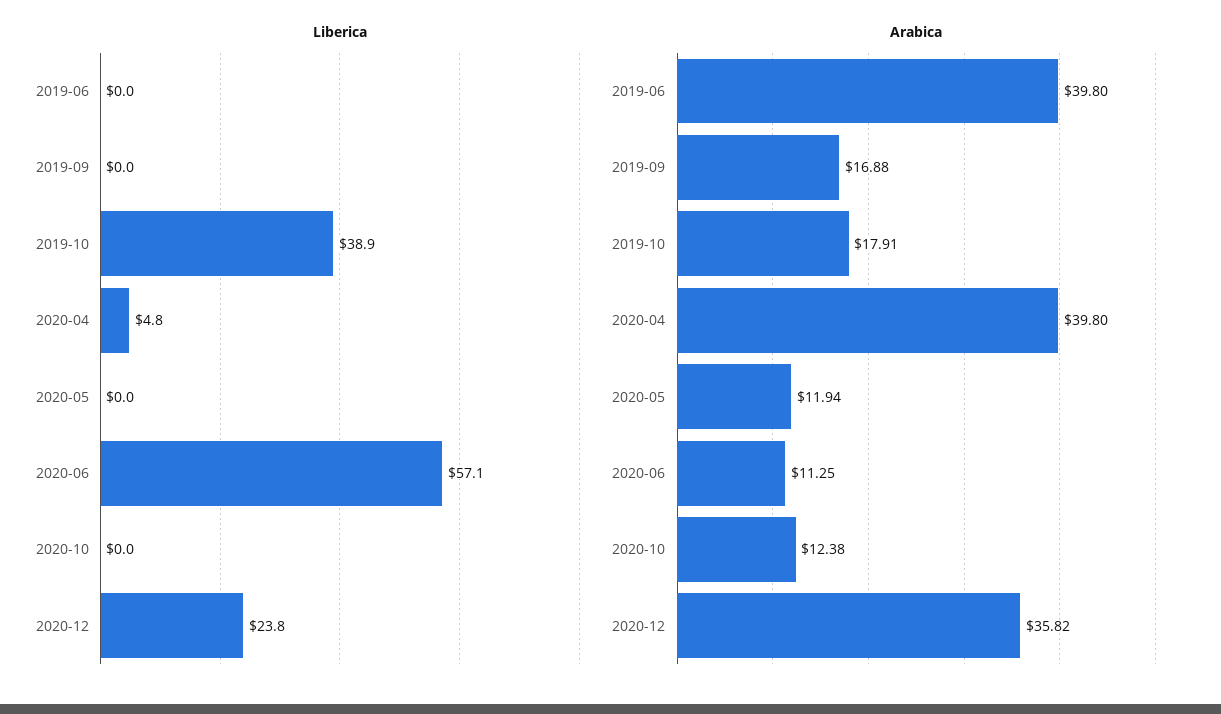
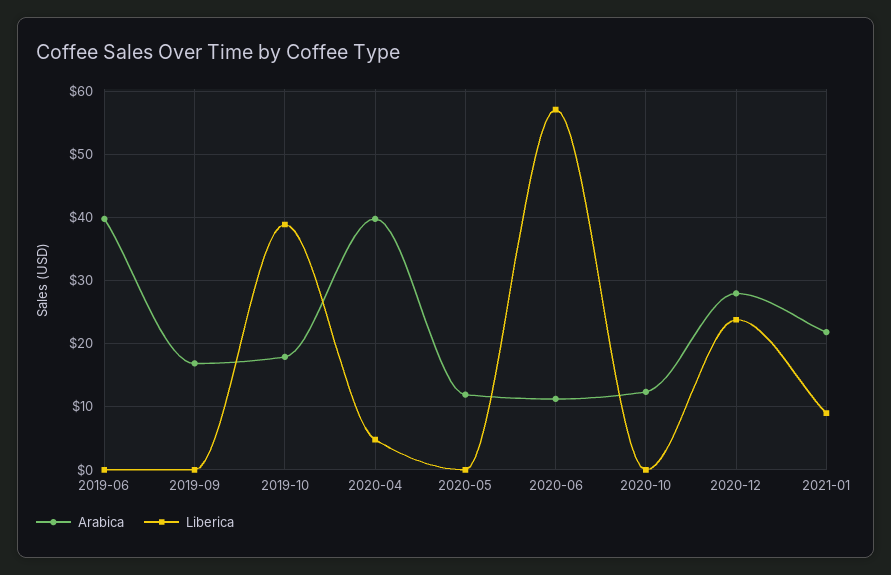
Arabica, 2020-12: 35.82 -> 28
Arabica, 2021-01: none -> 22
Liberica, 2021-01: none -> 9

